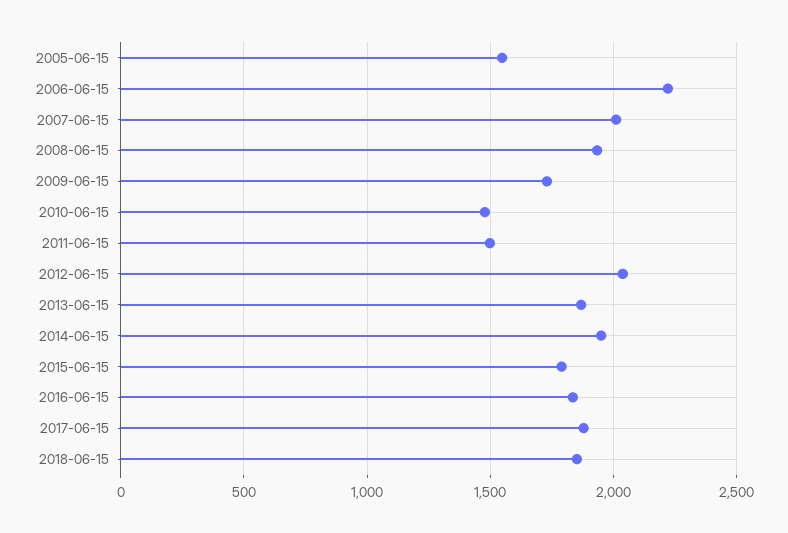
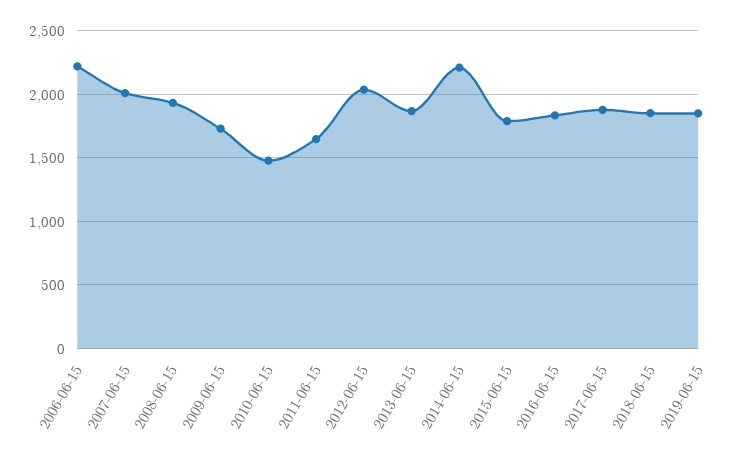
2005-06-15: 1550 -> none
2011-06-15: 1500 -> 1650
2014-06-15: 1950 -> 2200
2019-06-15: none -> 1850

